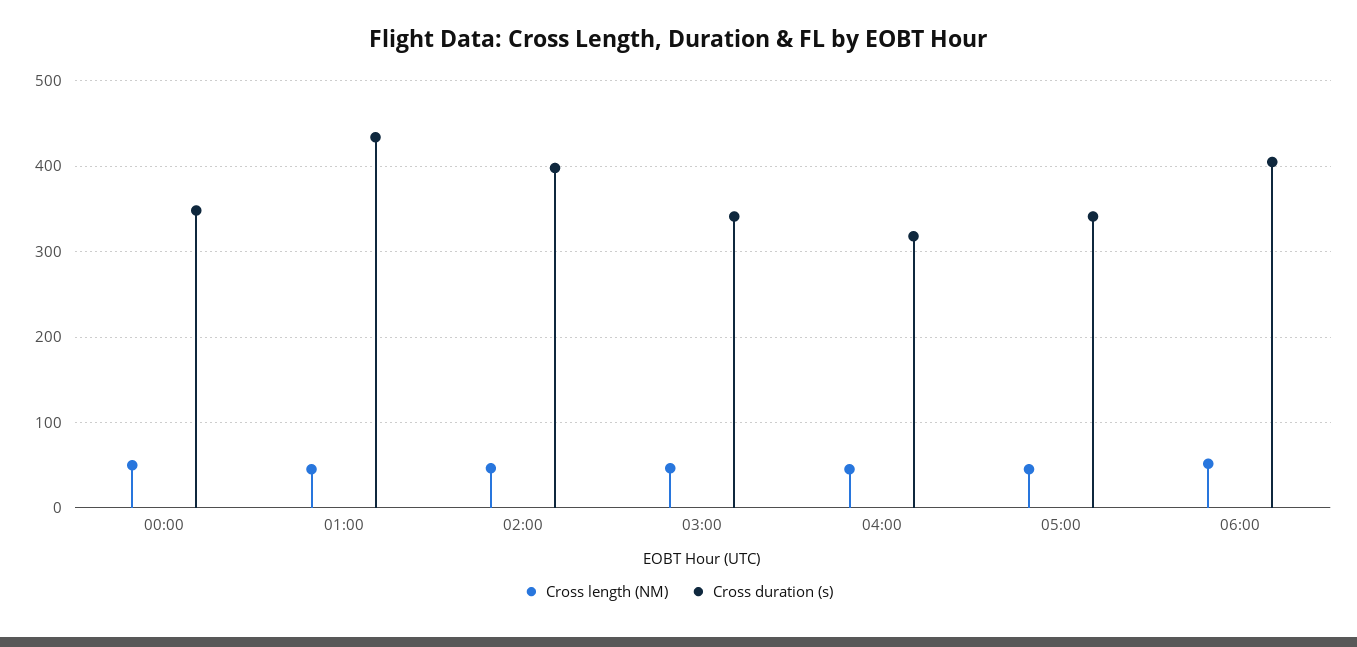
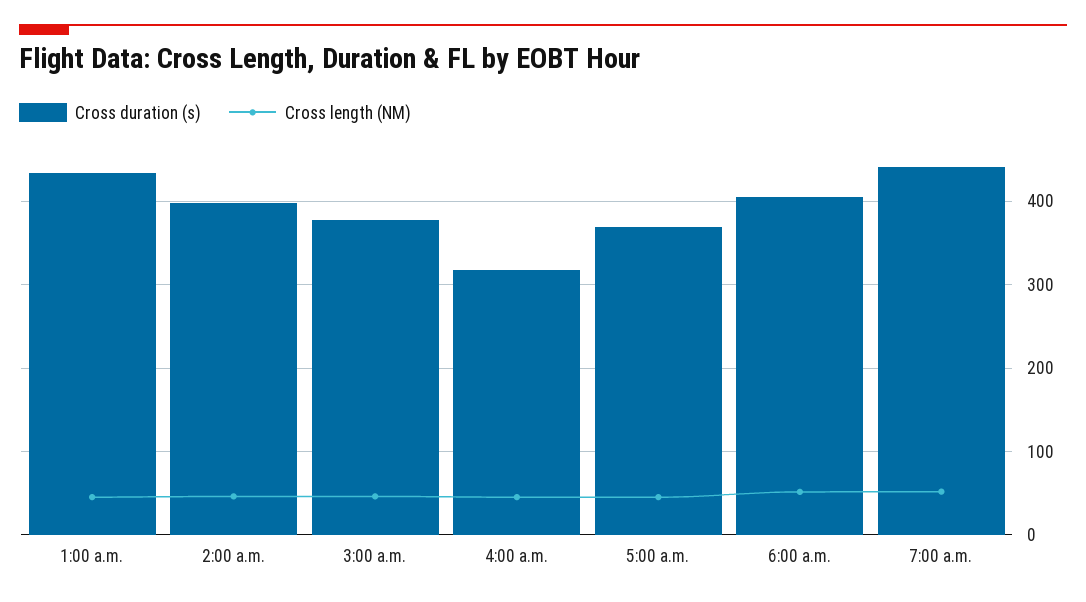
Cross length (NM), 00:00: 50 -> none
Cross duration (s), 00:00: 350 -> none
Cross duration (s), 03:00: 340 -> 380
Cross duration (s), 05:00: 340 -> 370
Cross duration (s), 7:00 a.m.: none -> 440
Cross length (NM), 7:00 a.m.: none -> 50

